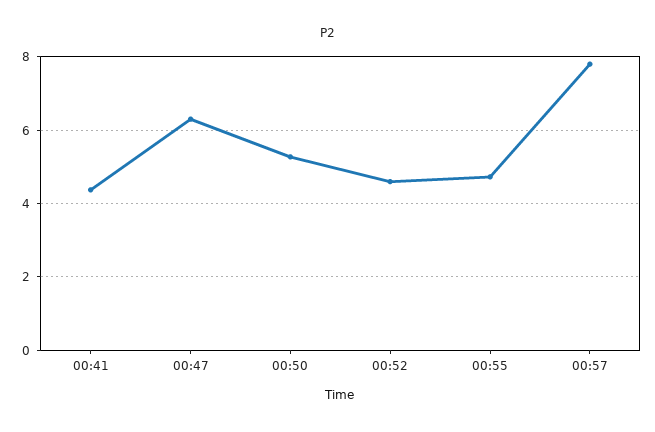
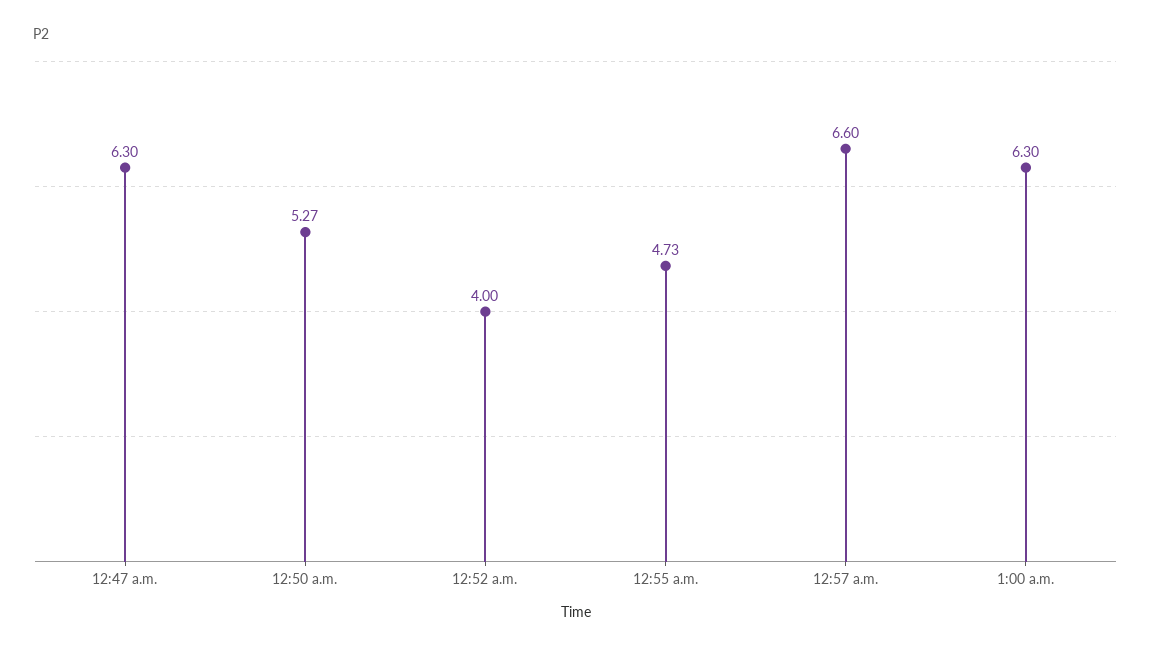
00:41: 4.4 -> none
00:52: 4.6 -> 4
00:57: 7.8 -> 6.6
1:00 a.m.: none -> 6.3

